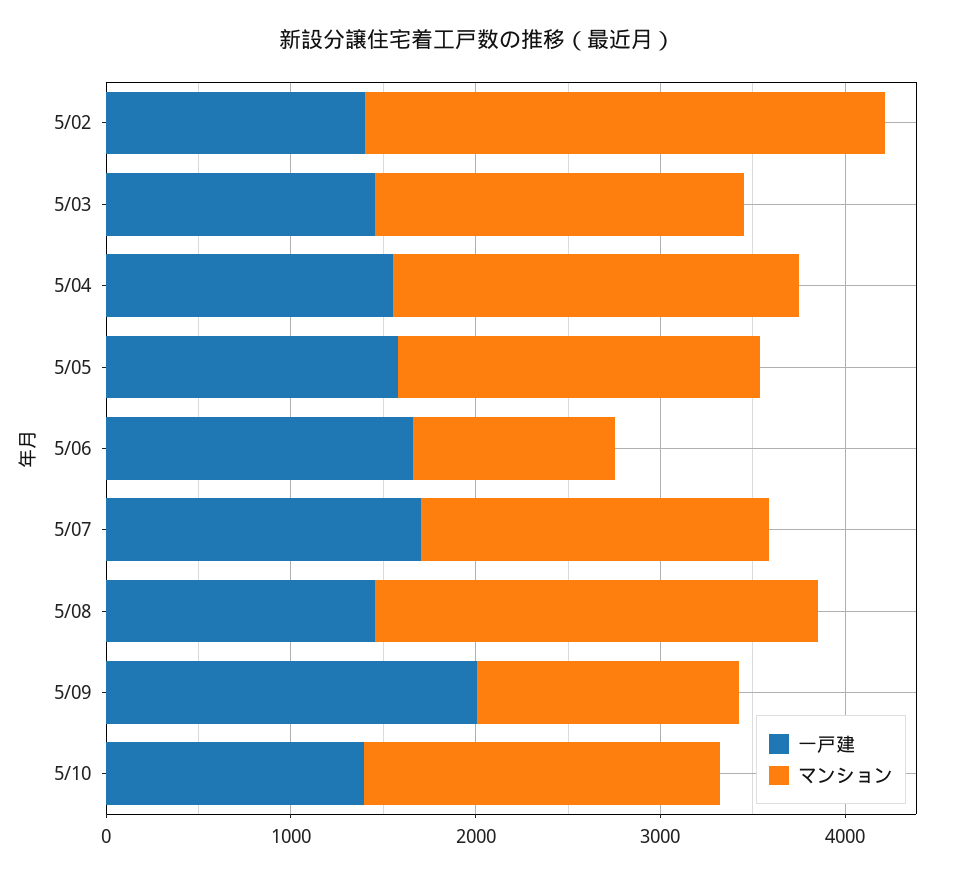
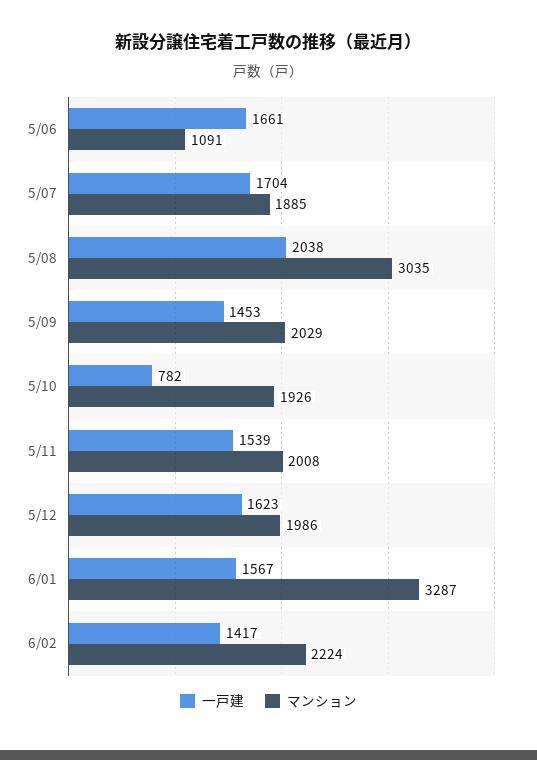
一戸建, 5/02: 1400 -> none
マンション, 5/02: 2800 -> none
一戸建, 5/03: 1400 -> none
マンション, 5/03: 2000 -> none
一戸建, 5/04: 1600 -> none
マンション, 5/04: 2200 -> none
一戸建, 5/05: 1600 -> none
マンション, 5/05: 2000 -> none
一戸建, 5/08: 1400 -> 2038
マンション, 5/08: 2400 -> 3035
一戸建, 5/09: 2000 -> 1453
マンション, 5/09: 1400 -> 2029
一戸建, 5/10: 1400 -> 782
一戸建, 5/11: none -> 1539
マンション, 5/11: none -> 2008
一戸建, 5/12: none -> 1623
マンション, 5/12: none -> 1986
一戸建, 6/01: none -> 1567
マンション, 6/01: none -> 3287
一戸建, 6/02: none -> 1417
マンション, 6/02: none -> 2224

